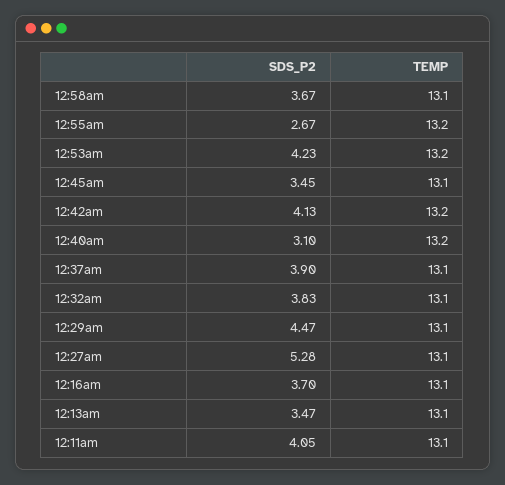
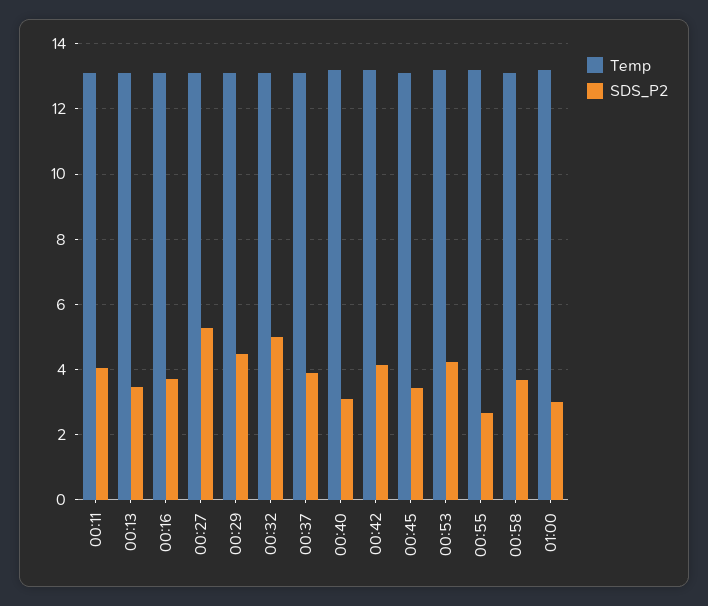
SDS_P2, 12:32am: 3.83 -> 5
TEMP, 01:00: none -> 13.2
SDS_P2, 01:00: none -> 3

